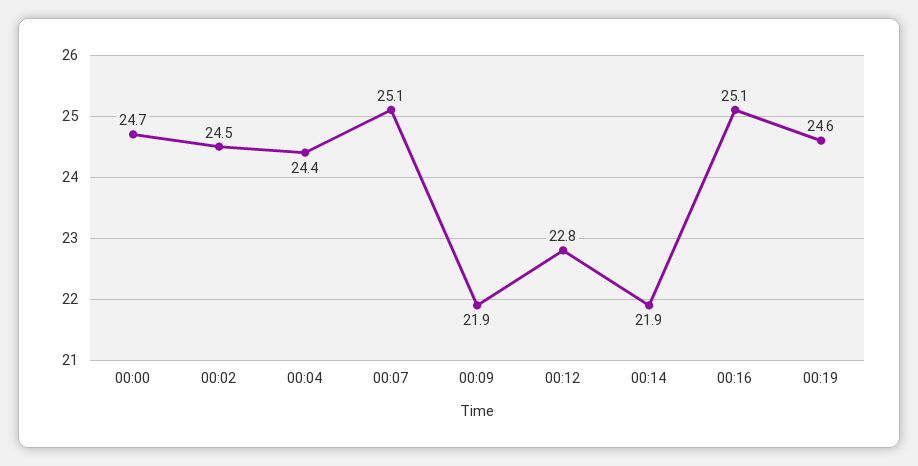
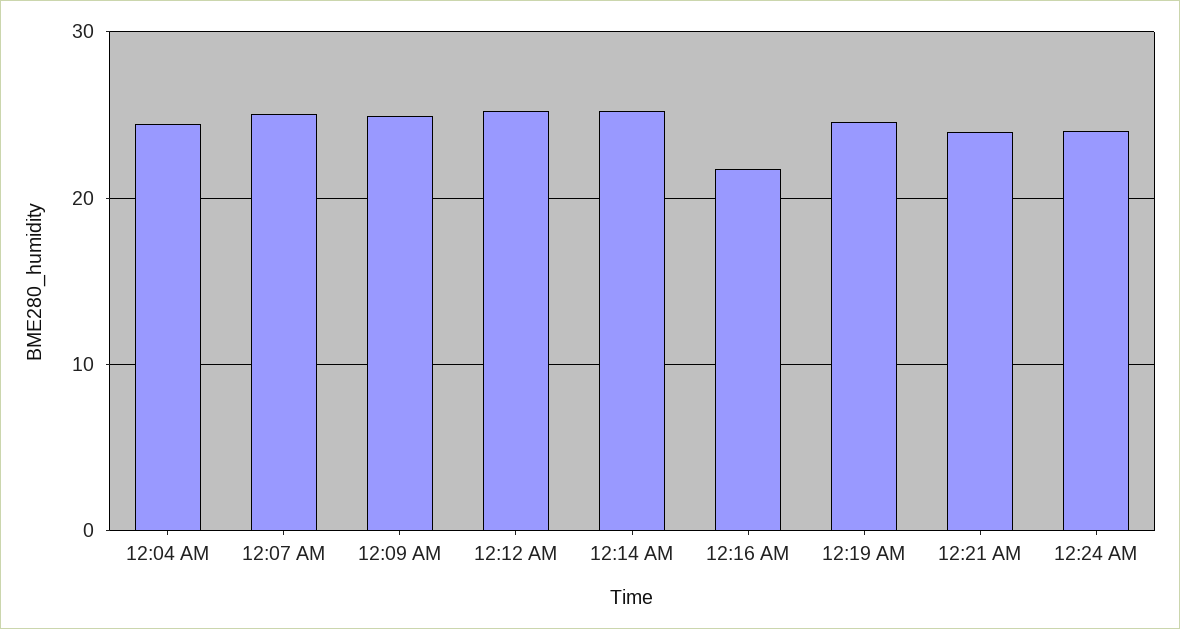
00:00: 24.7 -> none
00:02: 24.5 -> none
00:09: 21.9 -> 25
00:12: 22.8 -> 25
00:14: 21.9 -> 25
00:16: 25.1 -> 22
12:21 AM: none -> 24
12:24 AM: none -> 24

